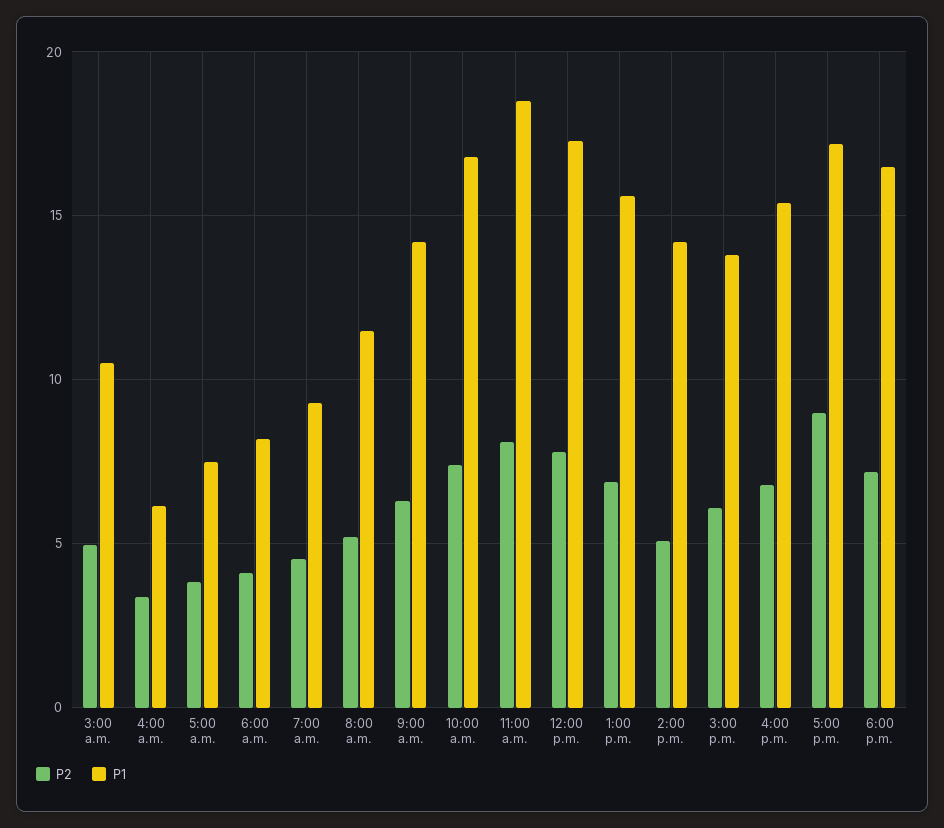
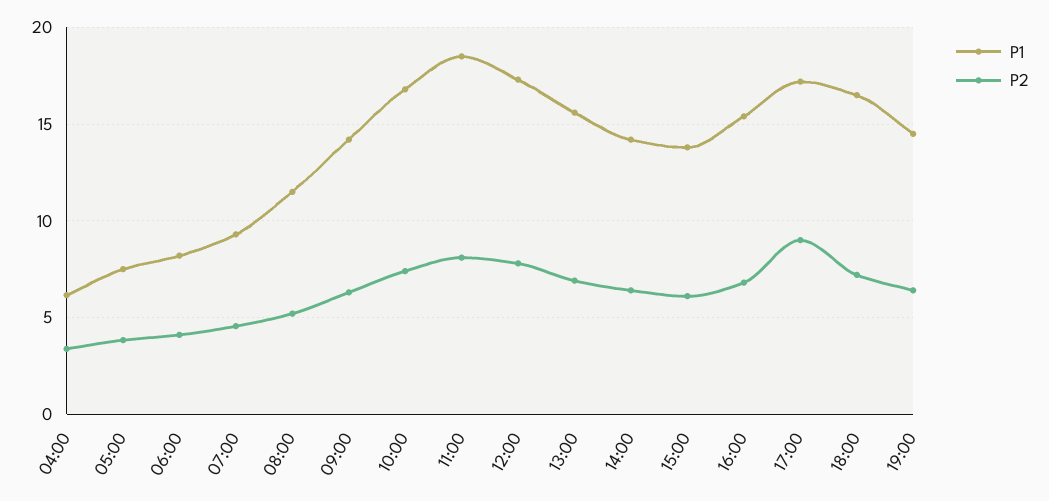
P2, 3:00 a.m.: 5 -> none
P1, 3:00 a.m.: 10.5 -> none
P2, 2:00 p.m.: 5 -> 6.5
P1, 19:00: none -> 14.5
P2, 19:00: none -> 6.5

